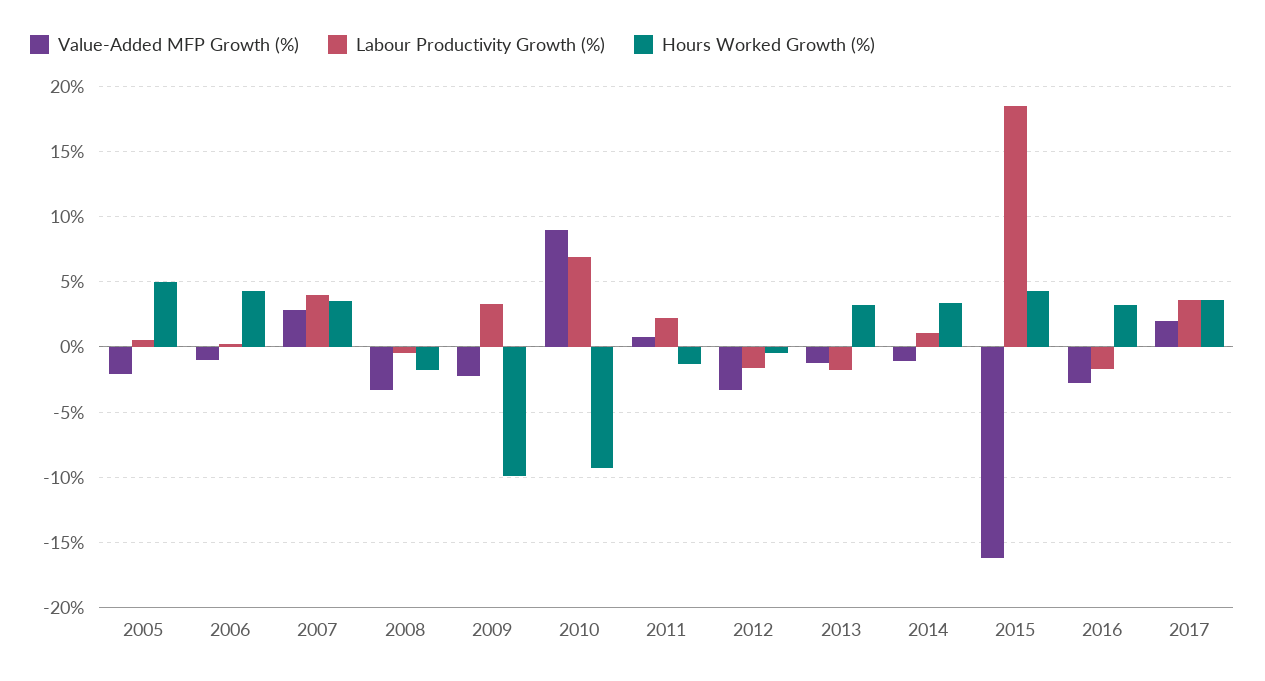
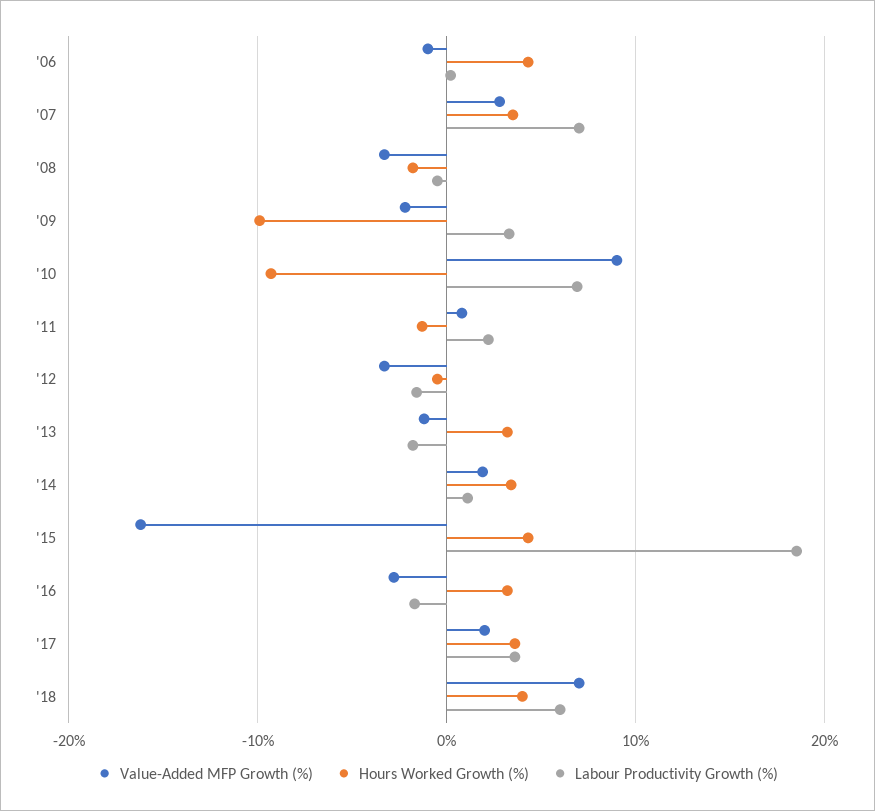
Value-Added MFP Growth (%), 2005: -2 -> none
Labour Productivity Growth (%), 2005: 0.5 -> none
Hours Worked Growth (%), 2005: 5 -> none
Labour Productivity Growth (%), 2007: 4 -> 7
Value-Added MFP Growth (%), 2014: -1 -> 2
Value-Added MFP Growth (%), '18: none -> 7
Hours Worked Growth (%), '18: none -> 4
Labour Productivity Growth (%), '18: none -> 6

